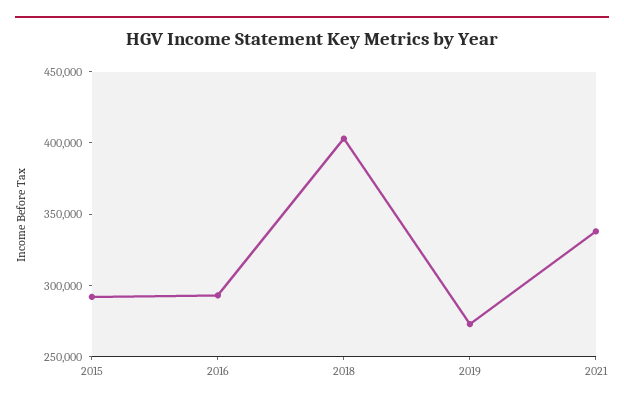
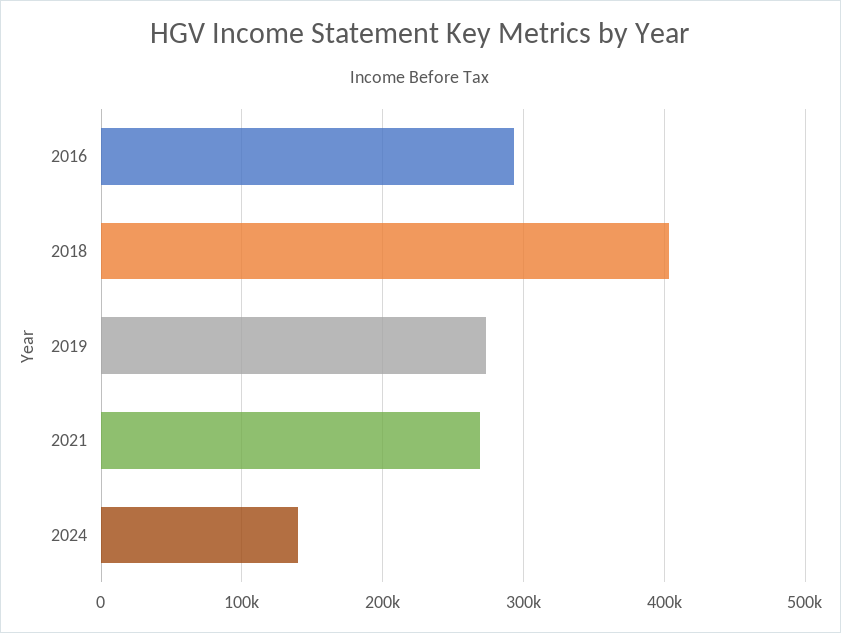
2015: 290000 -> none
2021: 340000 -> 270000
2024: none -> 140000

